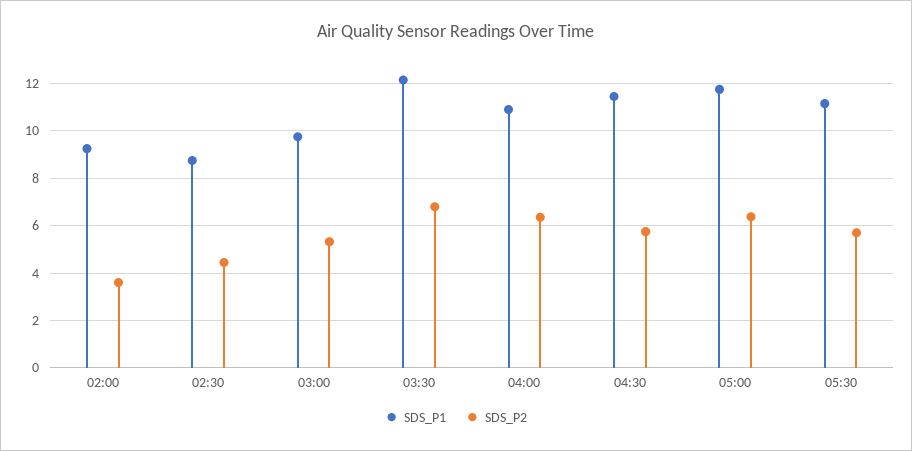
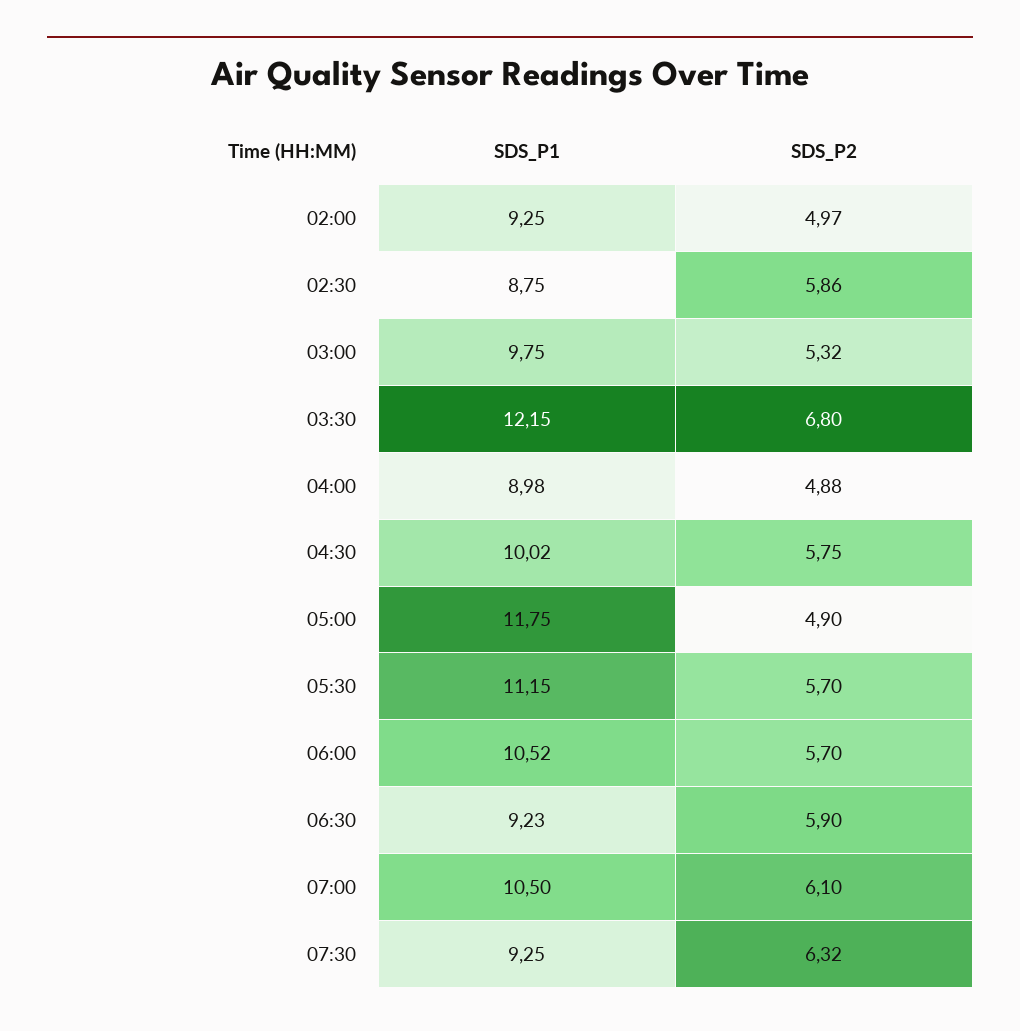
SDS_P2, 02:00: 3.5 -> 4.97
SDS_P2, 02:30: 4.5 -> 5.86
SDS_P1, 04:00: 11 -> 8.98
SDS_P2, 04:00: 6.5 -> 4.88
SDS_P1, 04:30: 11.5 -> 10.02
SDS_P2, 05:00: 6.5 -> 4.9
SDS_P1, 06:00: none -> 10.52
SDS_P2, 06:00: none -> 5.7
SDS_P1, 06:30: none -> 9.23
SDS_P2, 06:30: none -> 5.9
SDS_P1, 07:00: none -> 10.5
SDS_P2, 07:00: none -> 6.1
SDS_P1, 07:30: none -> 9.25
SDS_P2, 07:30: none -> 6.32

